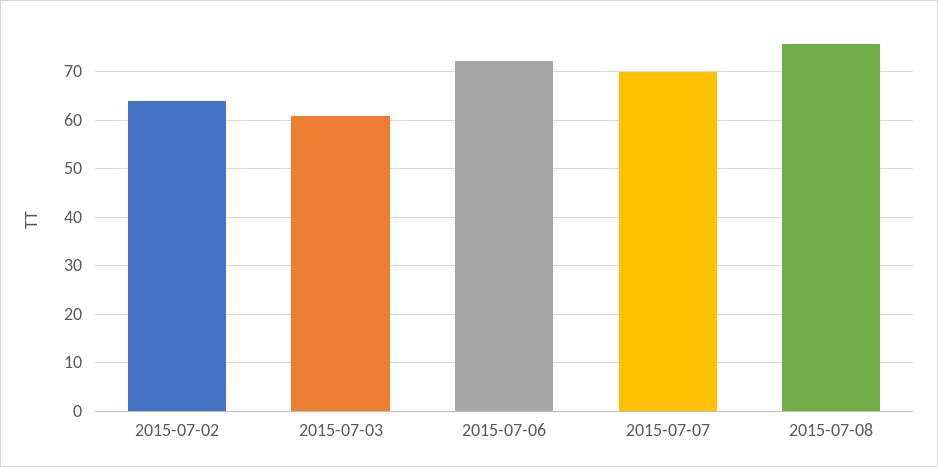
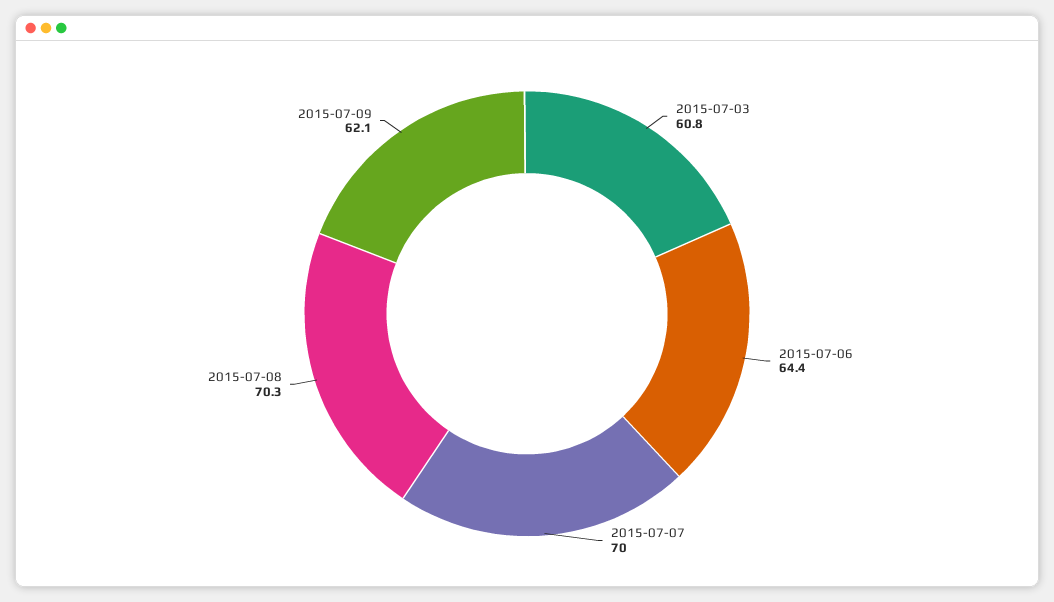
2015-07-02: 64 -> none
2015-07-06: 72 -> 64.4
2015-07-08: 76 -> 70.3
2015-07-09: none -> 62.1

